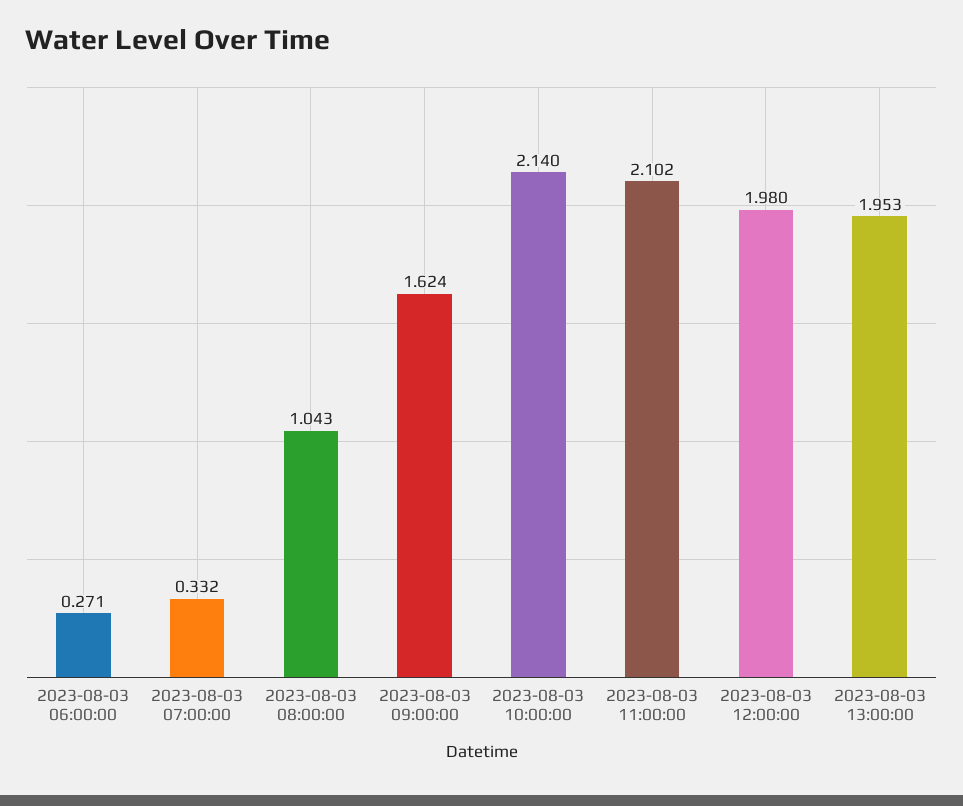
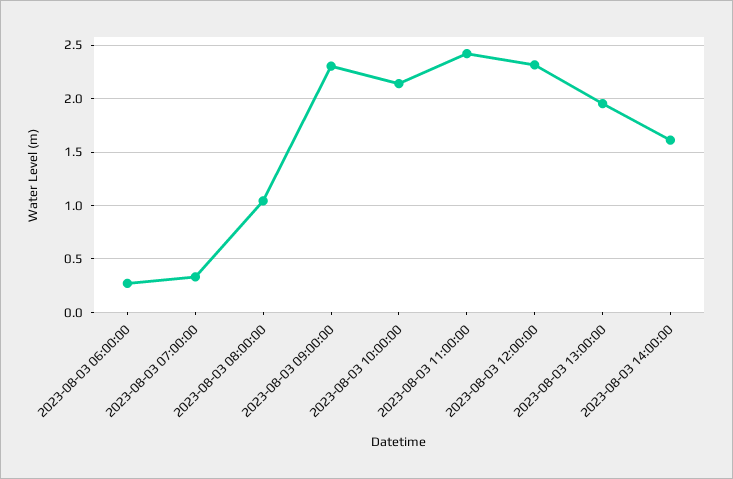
2023-08-03 09:00:00: 1.624 -> 2.3
2023-08-03 11:00:00: 2.102 -> 2.4
2023-08-03 12:00:00: 1.98 -> 2.3
2023-08-03 14:00:00: none -> 1.6

